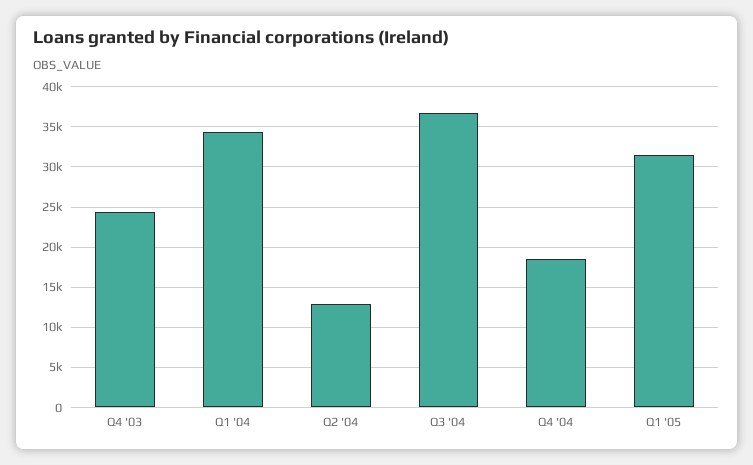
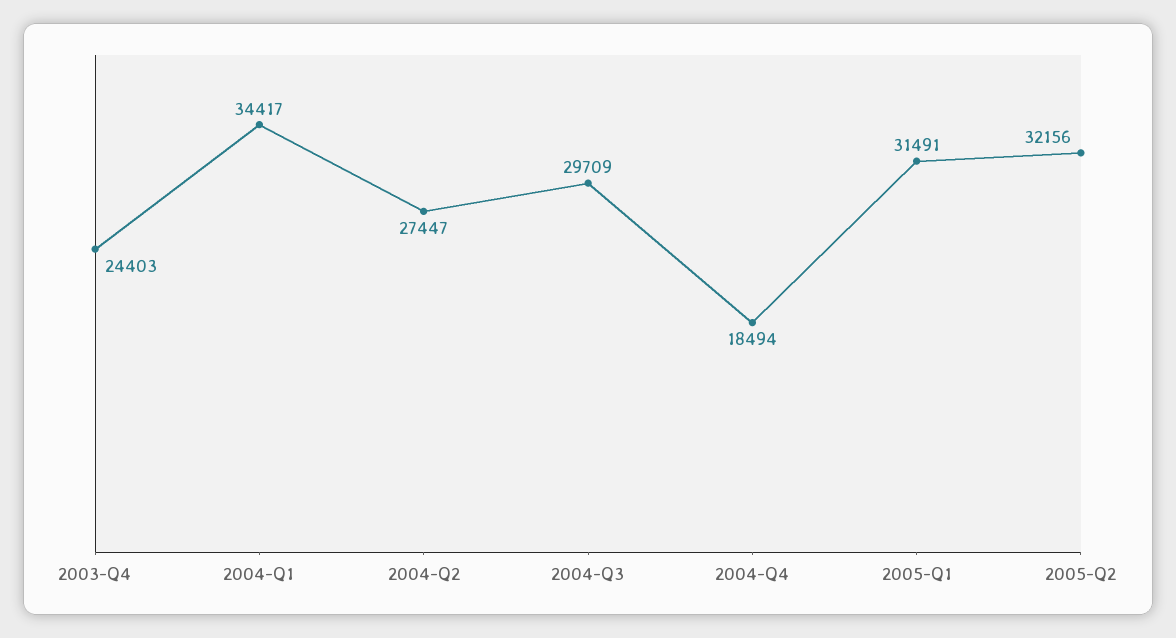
Q2 '04: 13000 -> 27447
Q3 '04: 37000 -> 29709
2005-Q2: none -> 32156

